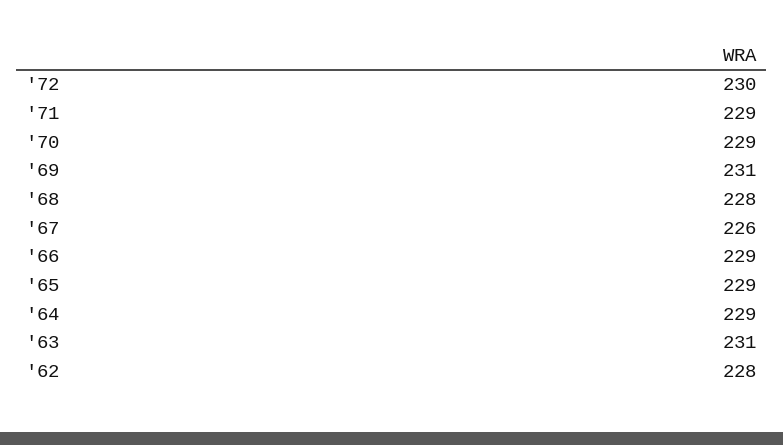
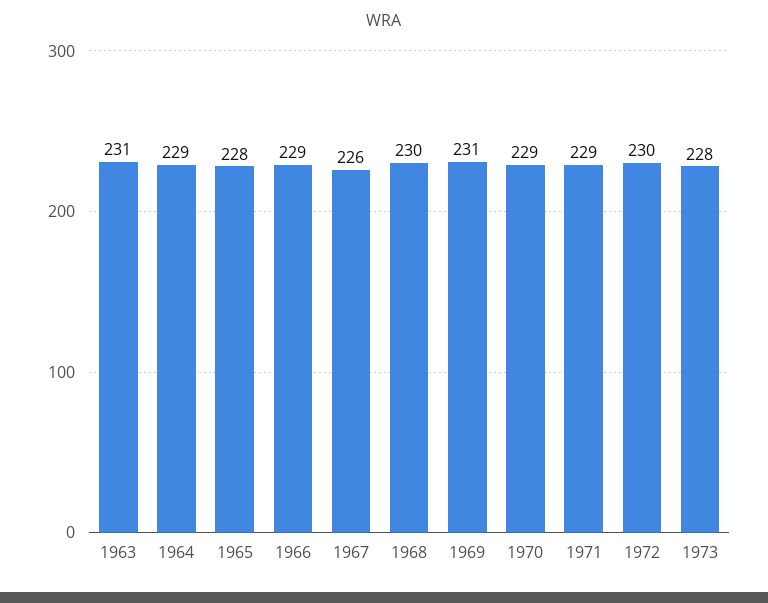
'68: 228 -> 230
'65: 229 -> 228
'62: 228 -> none
1973: none -> 228

